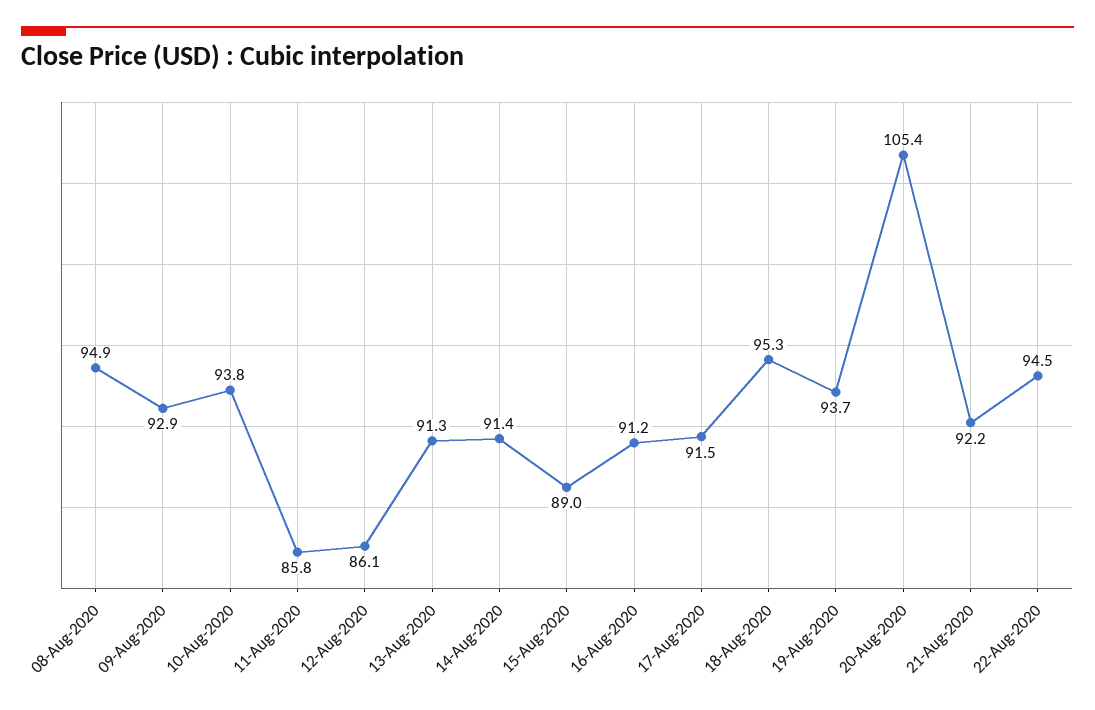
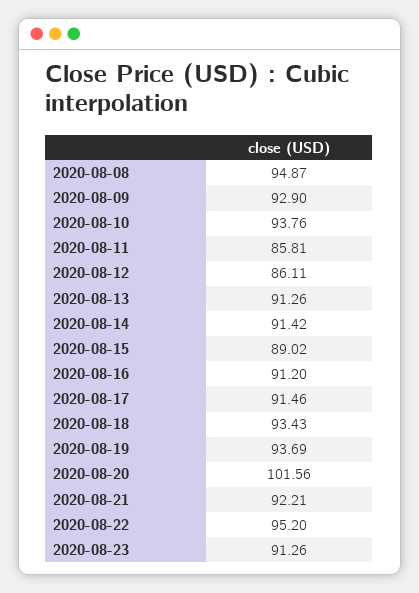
18-Aug-2020: 95.3 -> 93.43
20-Aug-2020: 105.4 -> 101.56
22-Aug-2020: 94.5 -> 95.2
2020-08-23: none -> 91.26

